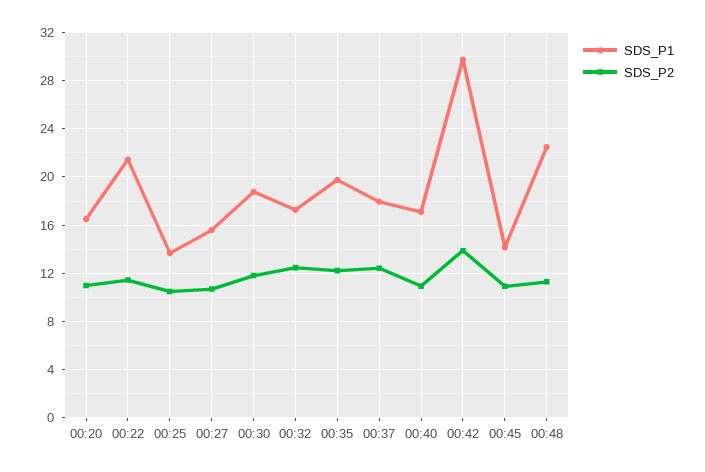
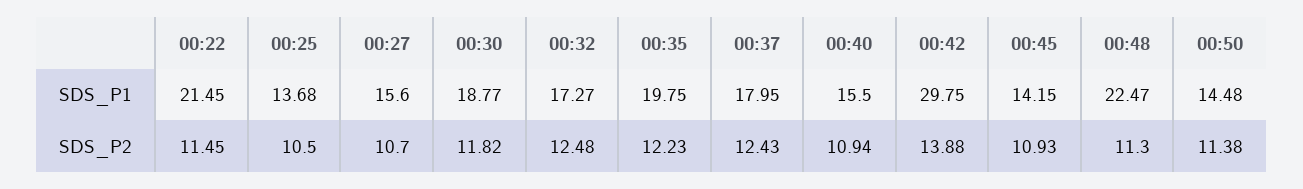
SDS_P1, 00:20: 16.5 -> none
SDS_P2, 00:20: 11 -> none
SDS_P1, 00:40: 17 -> 15.5
SDS_P1, 00:50: none -> 14.48
SDS_P2, 00:50: none -> 11.38

